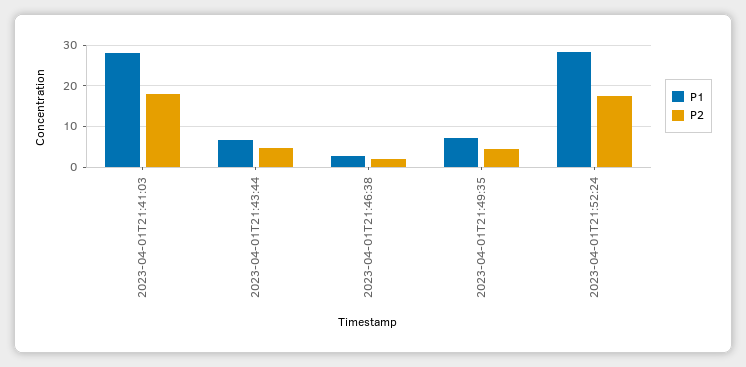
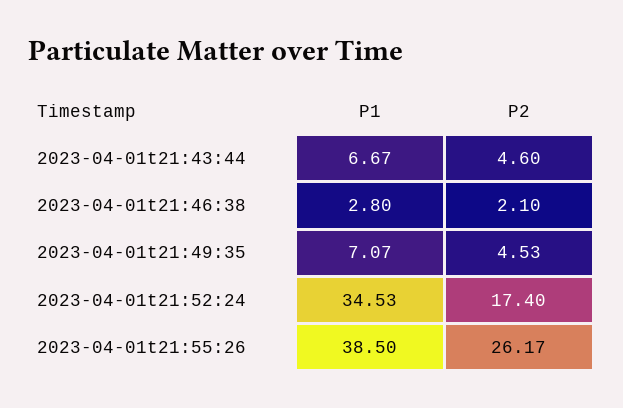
P1, 2023-04-01T21:41:03: 28 -> none
P2, 2023-04-01T21:41:03: 18 -> none
P1, 2023-04-01T21:52:24: 28 -> 34.53
P1, 2023-04-01t21:55:26: none -> 38.5
P2, 2023-04-01t21:55:26: none -> 26.17

